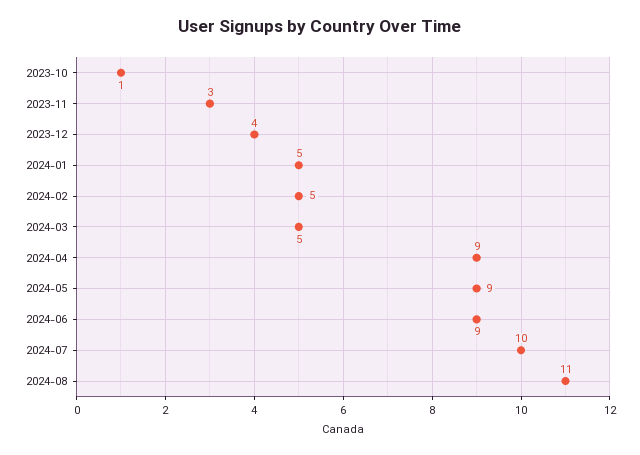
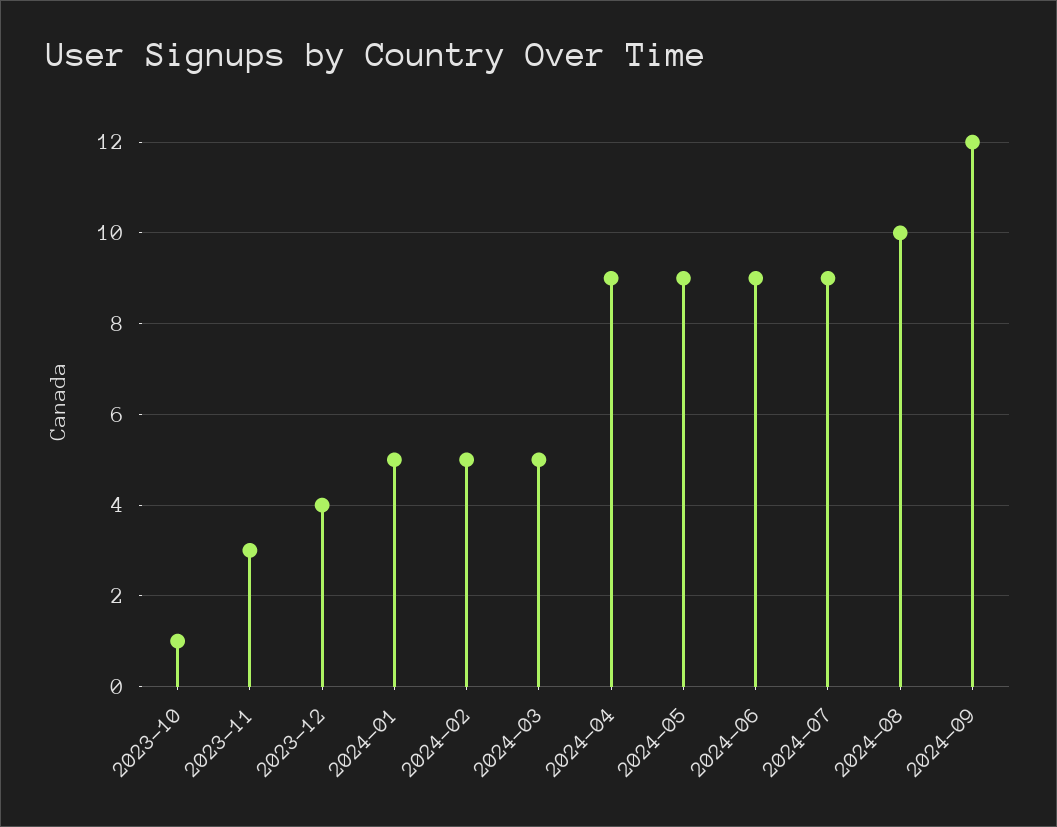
2024-07: 10 -> 9
2024-08: 11 -> 10
2024-09: none -> 12

